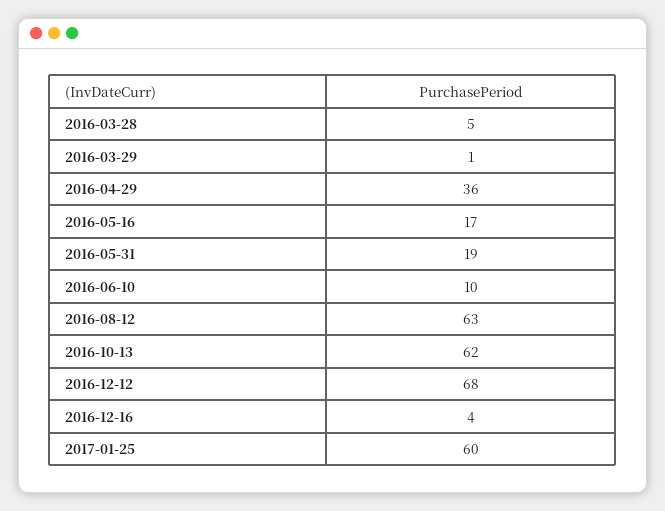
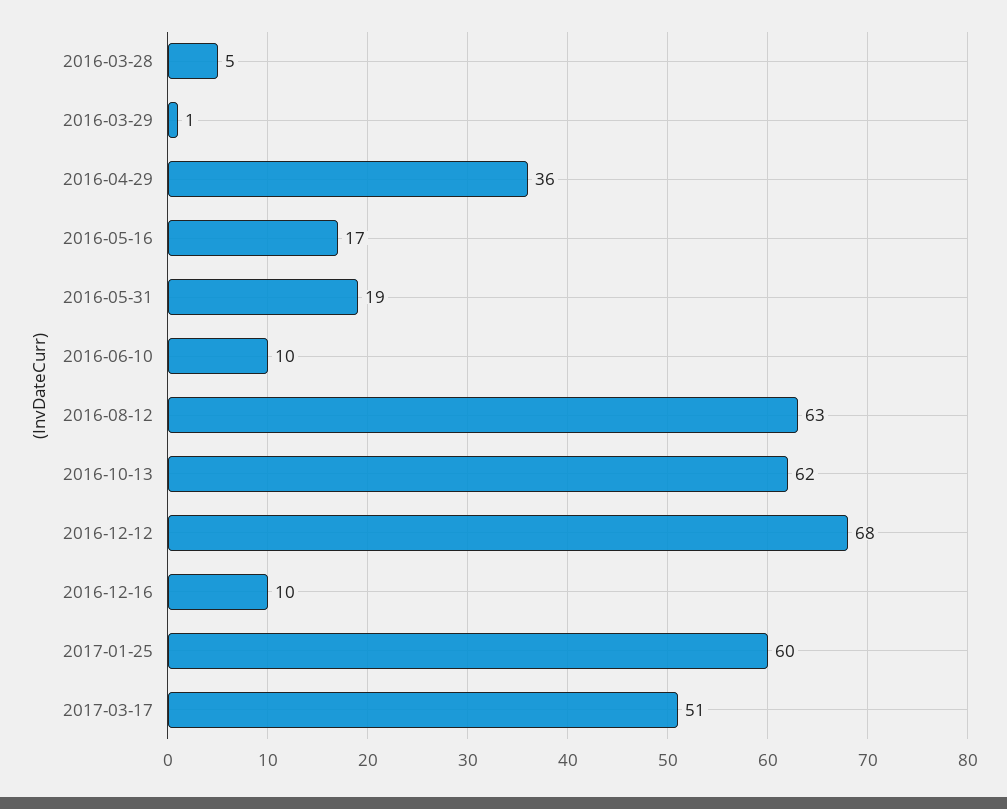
2016-12-16: 4 -> 10
2017-03-17: none -> 51

